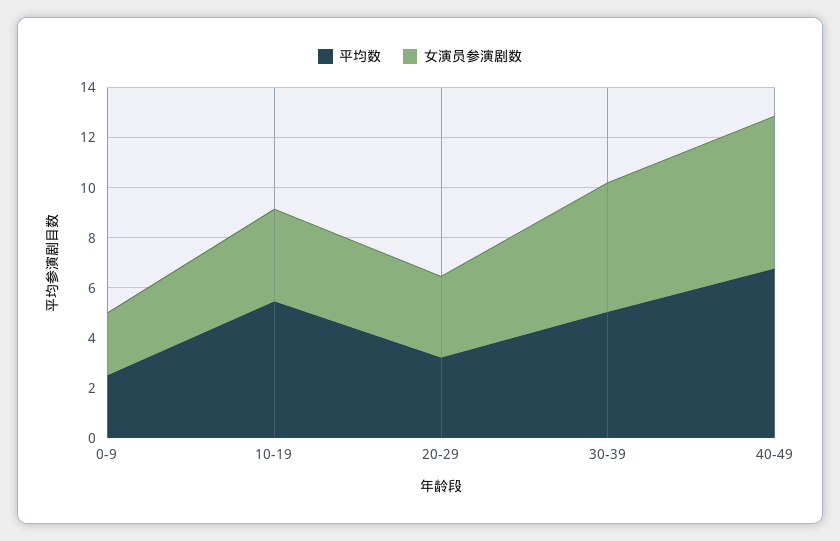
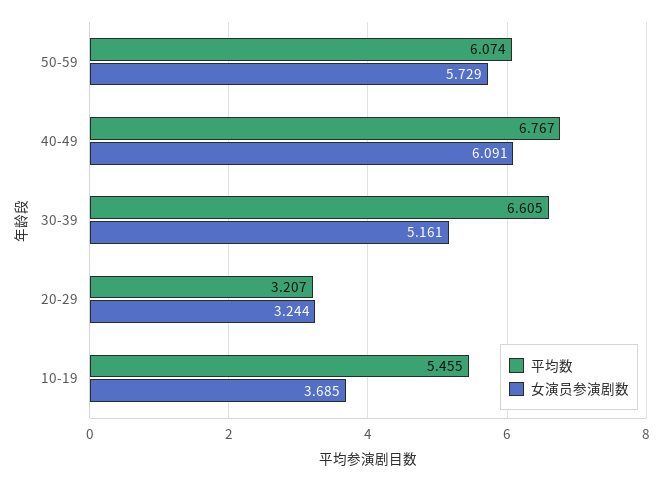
平均数, 0-9: 2.5 -> none
女演员参演剧数, 0-9: 2.5 -> none
平均数, 30-39: 5 -> 6.605
平均数, 50-59: none -> 6.074
女演员参演剧数, 50-59: none -> 5.729

